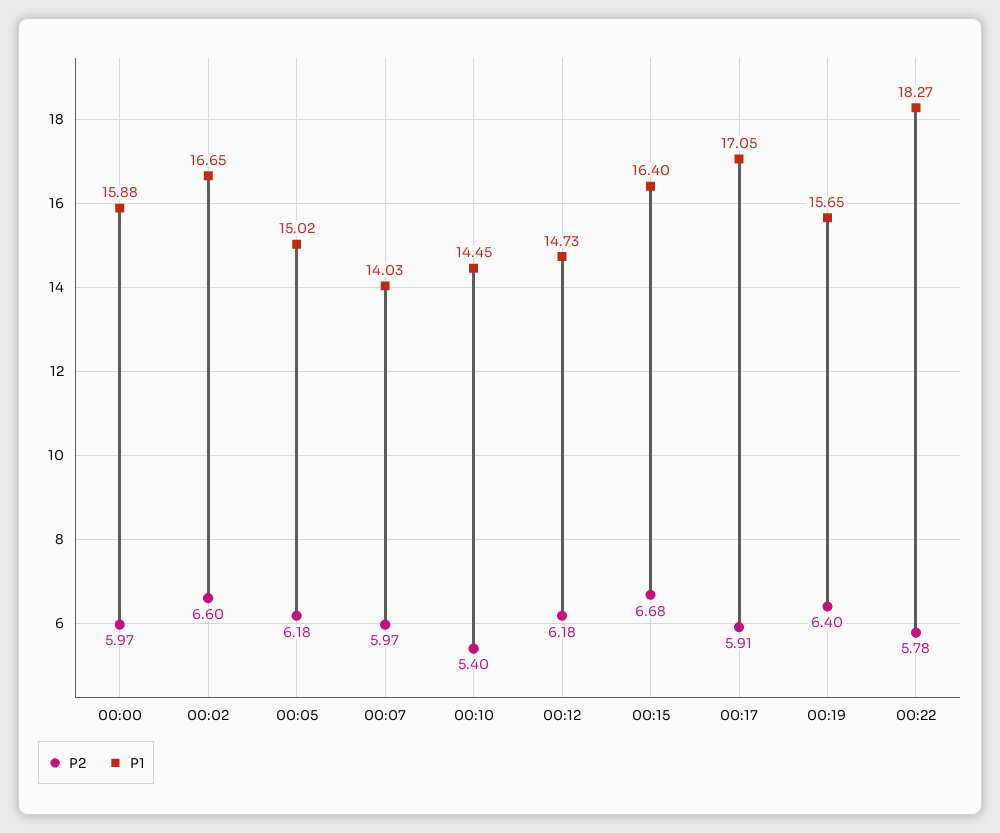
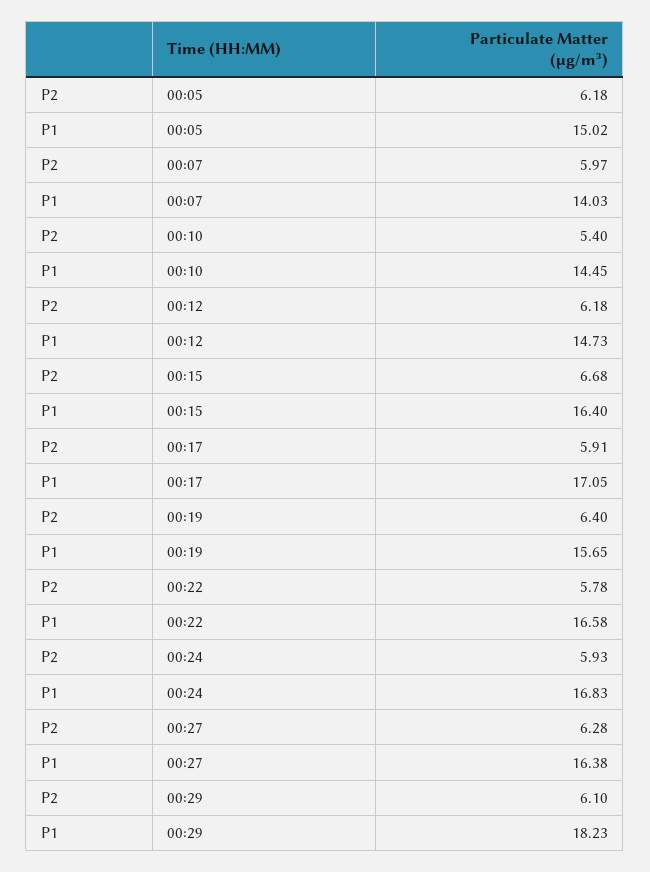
P2, 00:00: 5.97 -> none
P1, 00:00: 15.88 -> none
P2, 00:02: 6.6 -> none
P1, 00:02: 16.65 -> none
P1, 00:22: 18.27 -> 16.58
P2, 00:24: none -> 5.93
P1, 00:24: none -> 16.83
P2, 00:27: none -> 6.28
P1, 00:27: none -> 16.38
P2, 00:29: none -> 6.1
P1, 00:29: none -> 18.23

